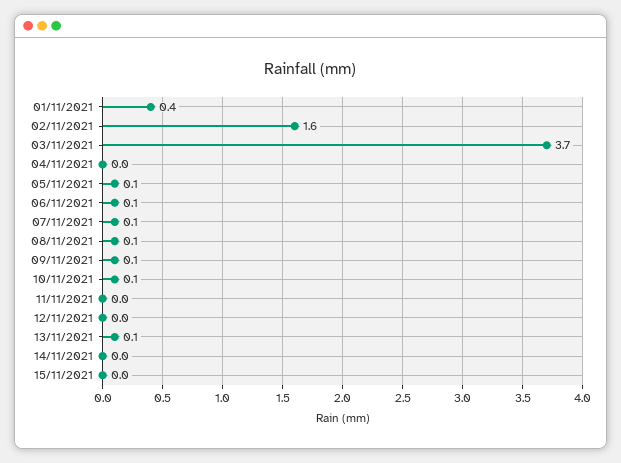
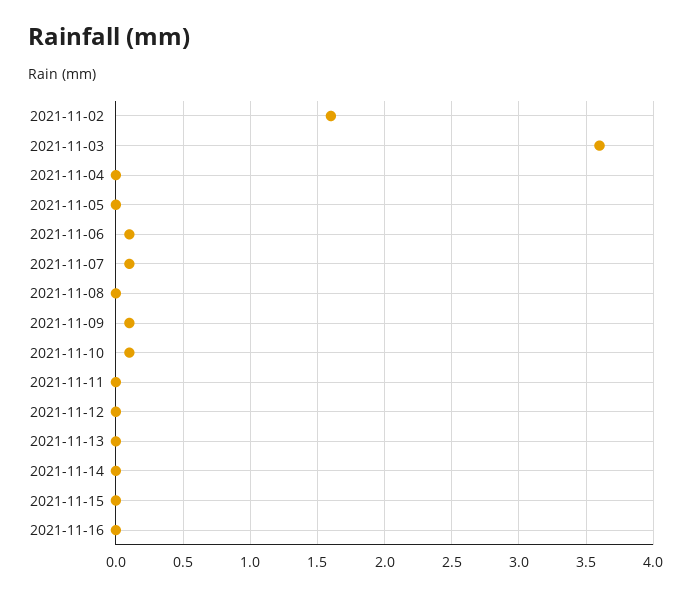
01/11/2021: 0.4 -> none
03/11/2021: 3.7 -> 3.6
05/11/2021: 0.1 -> 0
08/11/2021: 0.1 -> 0
13/11/2021: 0.1 -> 0
2021-11-16: none -> 0

